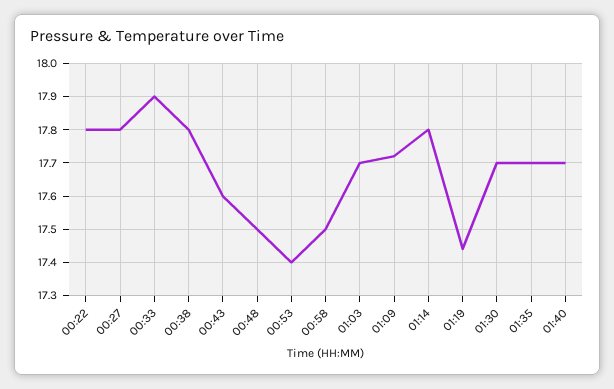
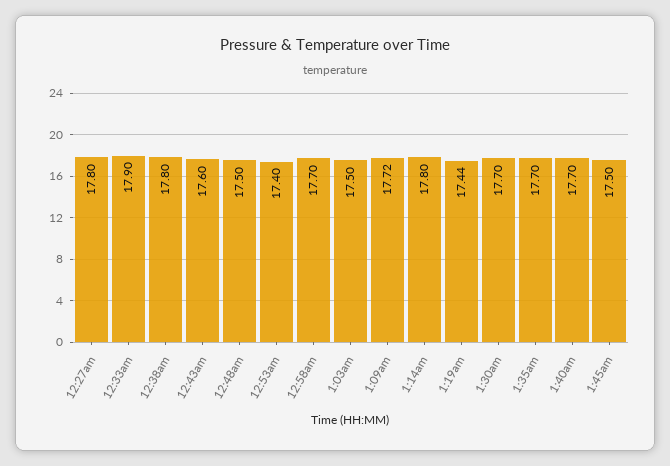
00:22: 17.8 -> none
00:58: 17.5 -> 17.7
01:03: 17.7 -> 17.5
1:45am: none -> 17.5

